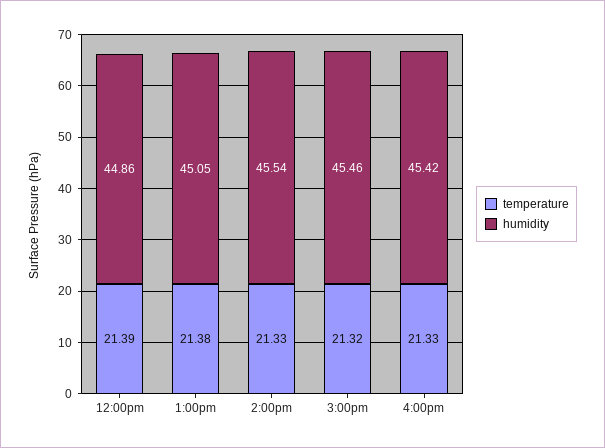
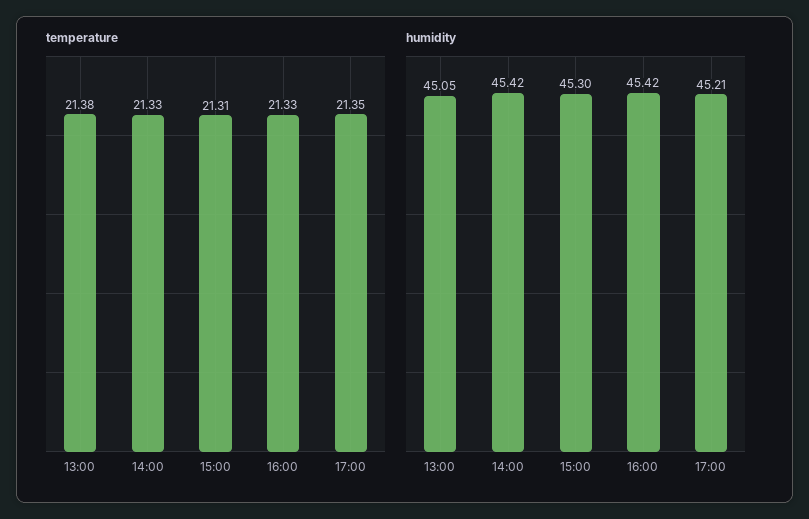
temperature, 12:00pm: 21.39 -> none
humidity, 12:00pm: 44.86 -> none
humidity, 2:00pm: 45.54 -> 45.42
temperature, 3:00pm: 21.32 -> 21.31
humidity, 3:00pm: 45.46 -> 45.3
temperature, 17:00: none -> 21.35
humidity, 17:00: none -> 45.21

